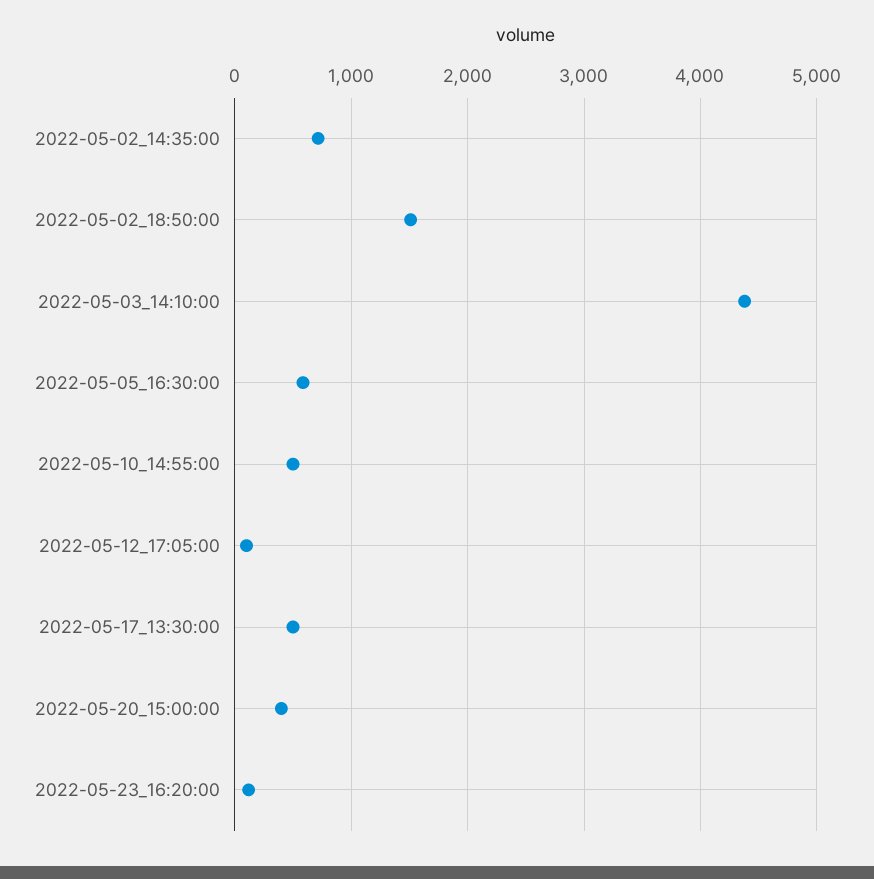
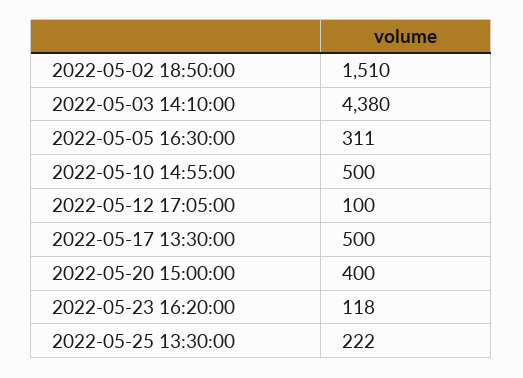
2022-05-02_14:35:00: 700 -> none
2022-05-05_16:30:00: 600 -> 311
2022-05-25 13:30:00: none -> 222

